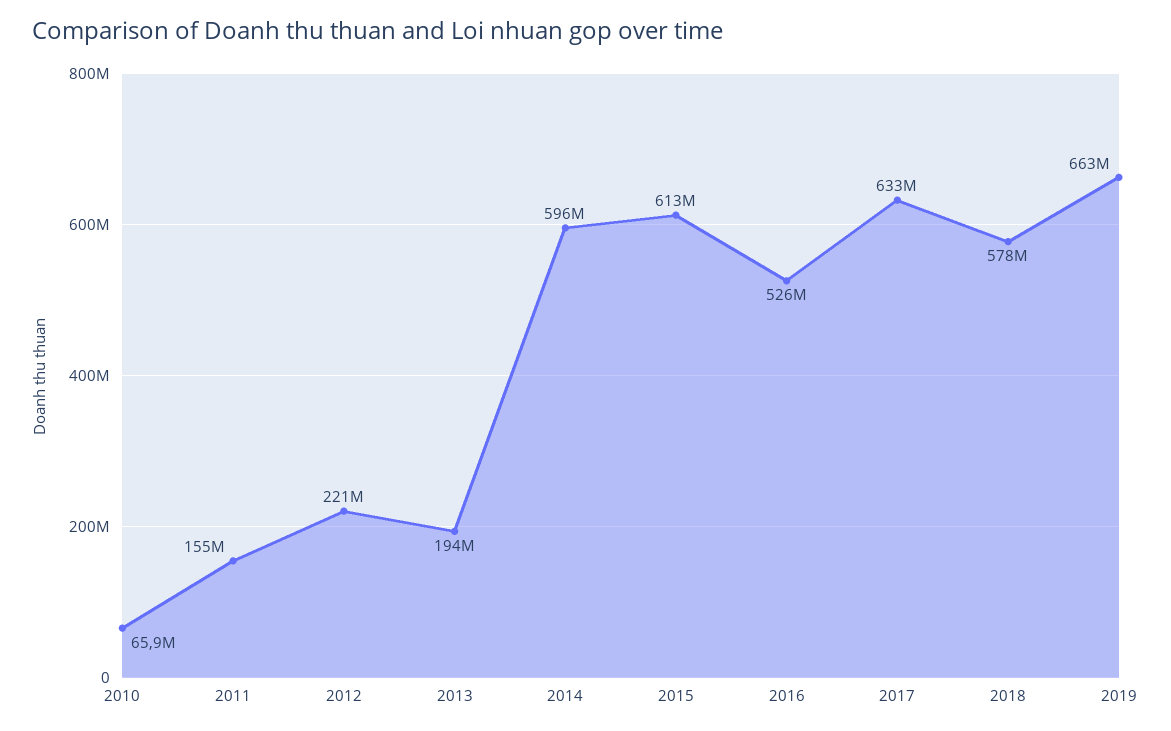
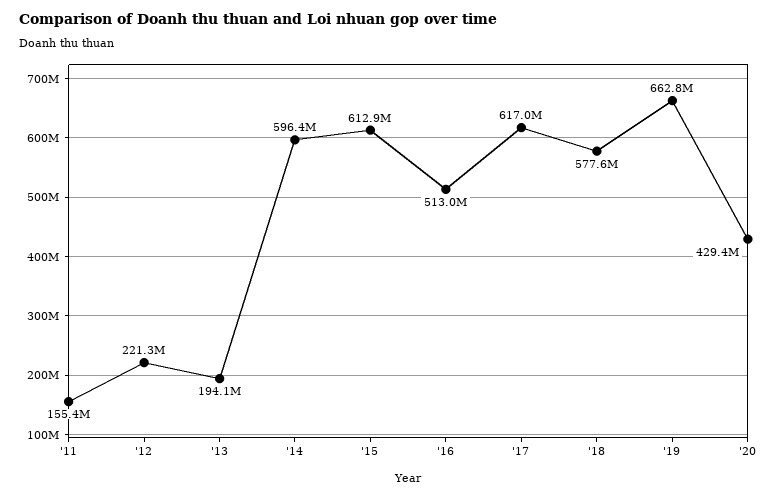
2010: 65900000 -> none
2016: 526000000 -> 513000000
2017: 633000000 -> 617000000
'20: none -> 429400000

